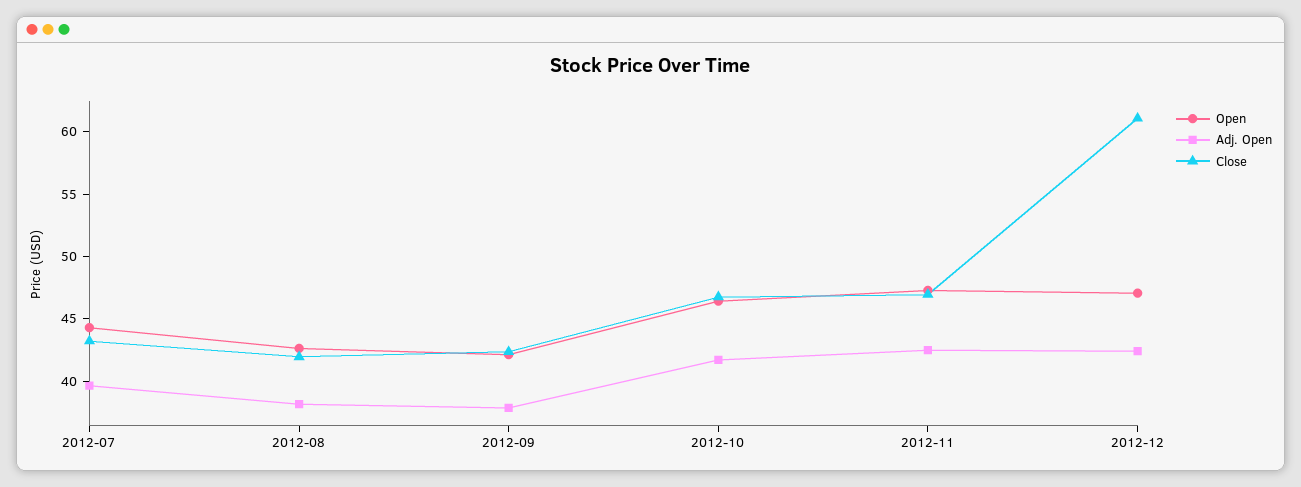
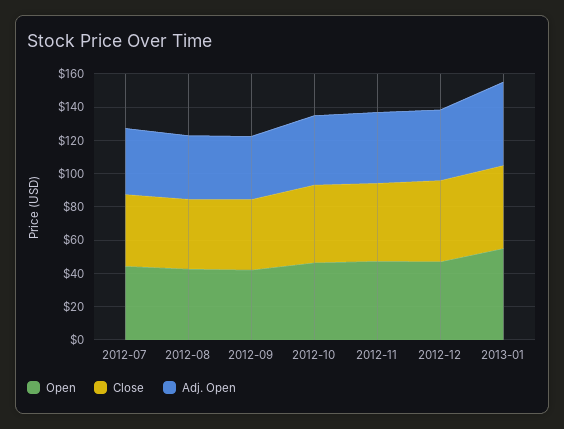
Close, 2012-12: 61 -> 50
Open, 2013-01: none -> 55
Close, 2013-01: none -> 50
Adj. Open, 2013-01: none -> 50

